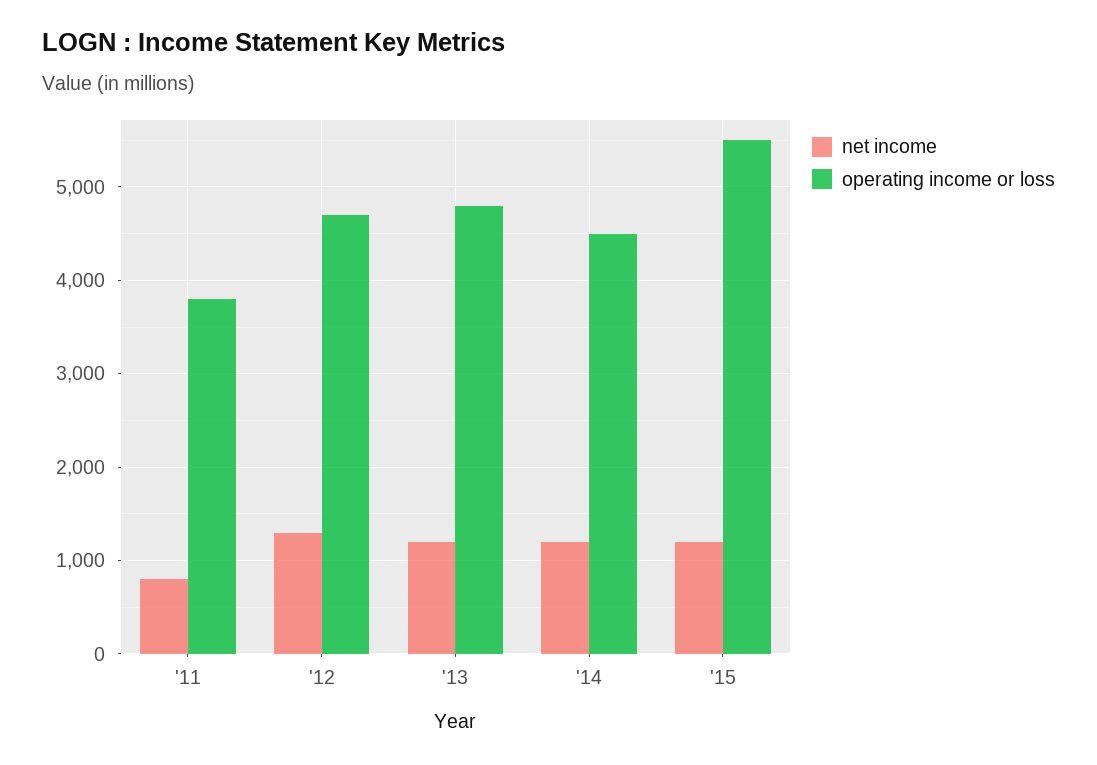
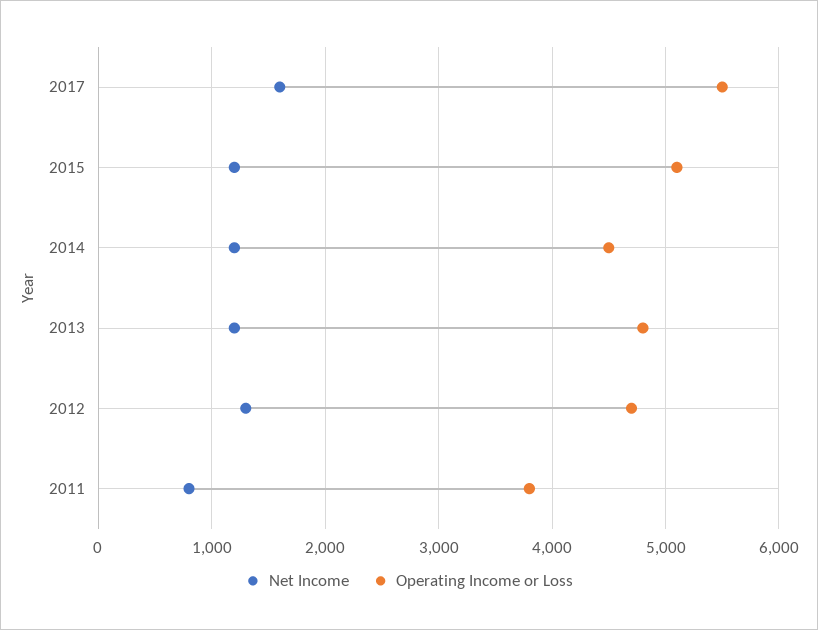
operating income or loss, '15: 5500 -> 5100
net income, 2017: none -> 1600
operating income or loss, 2017: none -> 5500

